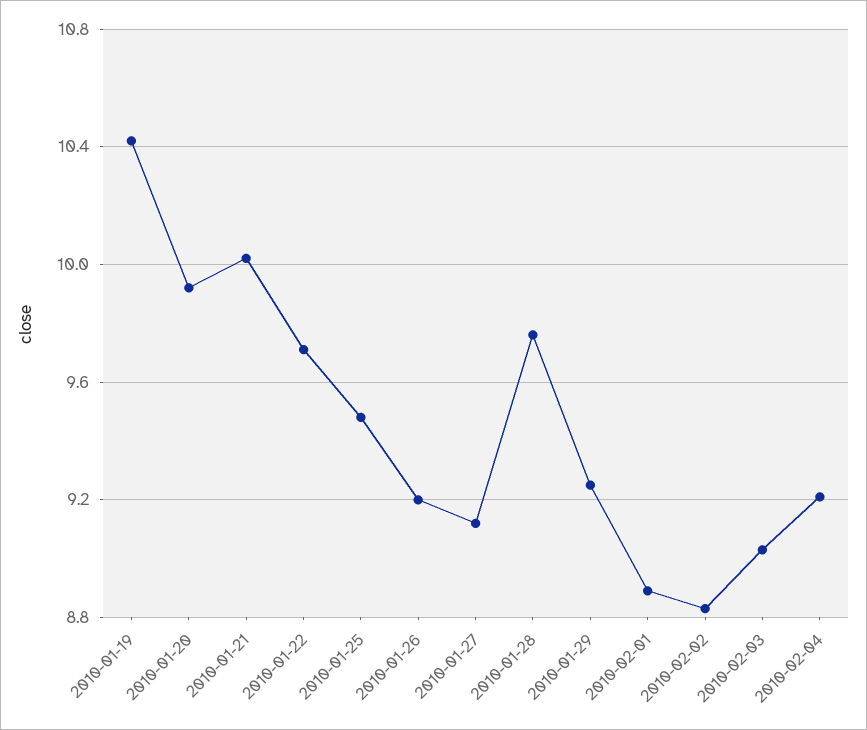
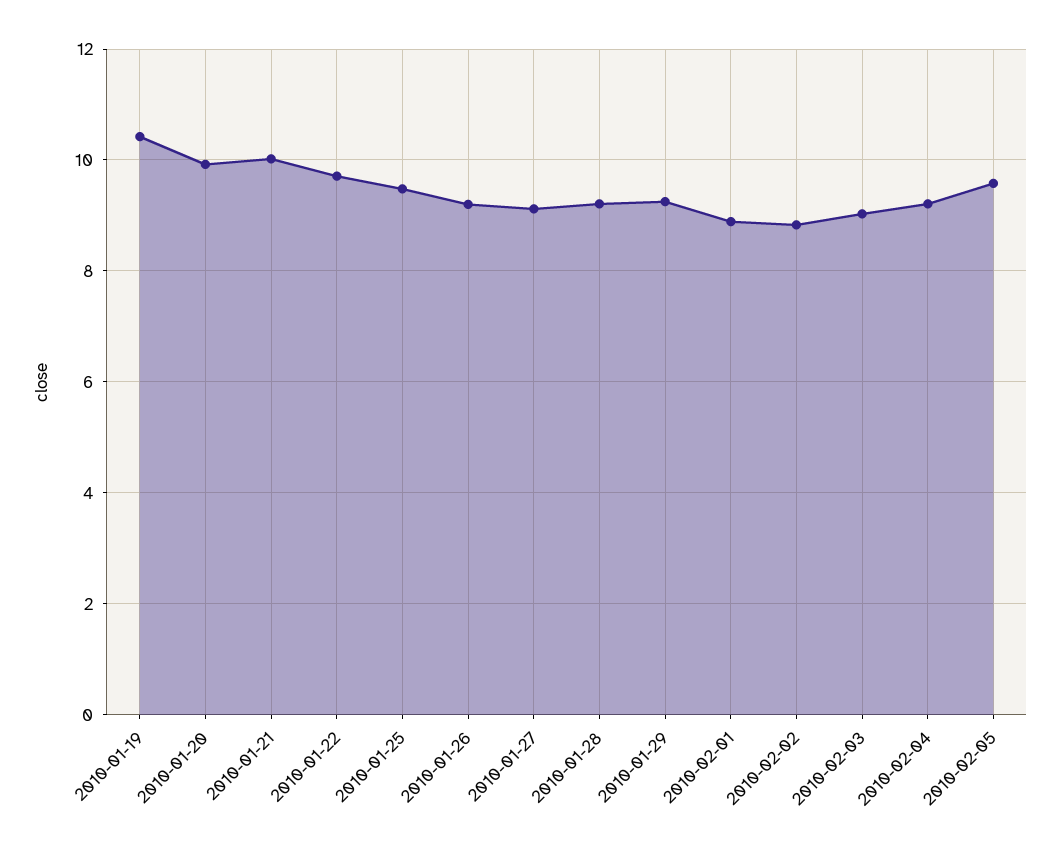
2010-01-28: 9.75 -> 9.2
2010-02-05: none -> 9.6

